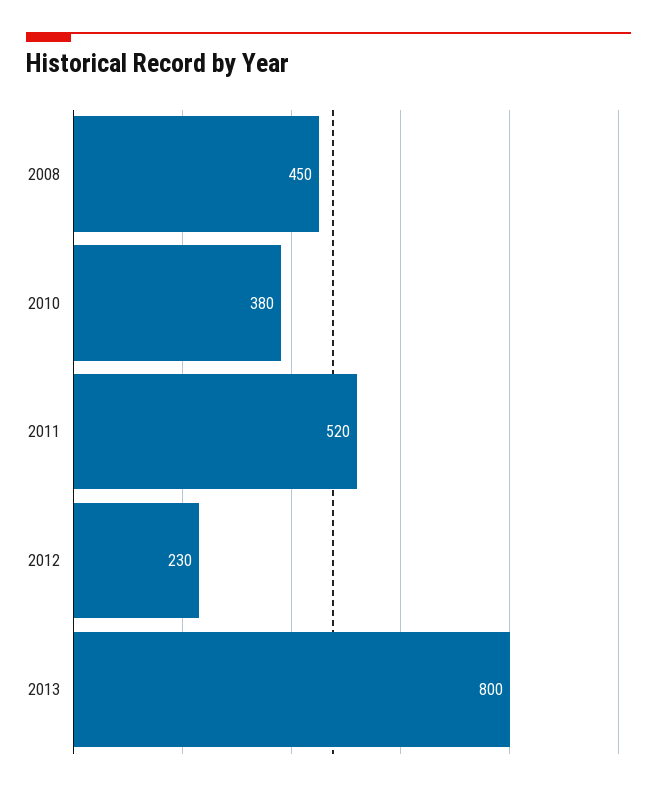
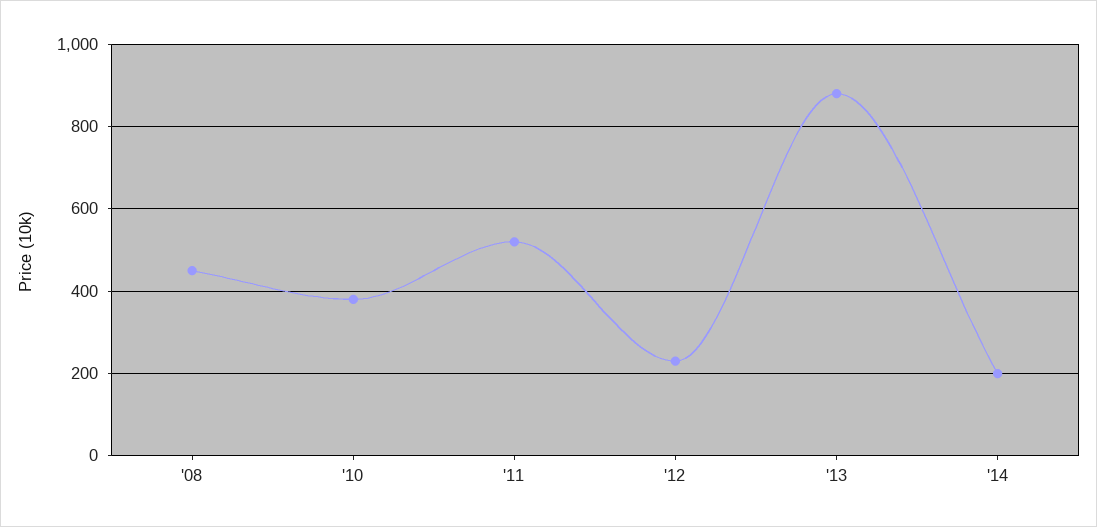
2013: 800 -> 880
'14: none -> 200

